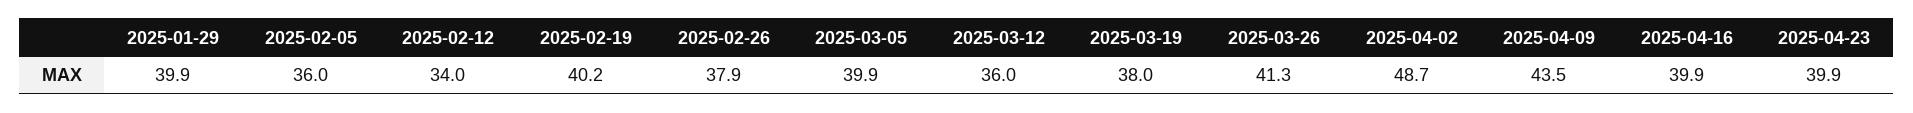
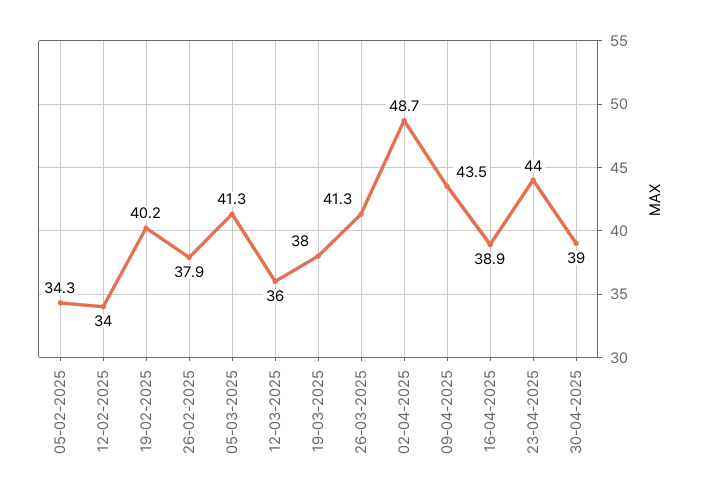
2025-01-29: 39.9 -> none
2025-02-05: 36 -> 34.3
2025-03-05: 39.9 -> 41.3
2025-04-16: 39.9 -> 38.9
2025-04-23: 39.9 -> 44
30-04-2025: none -> 39

